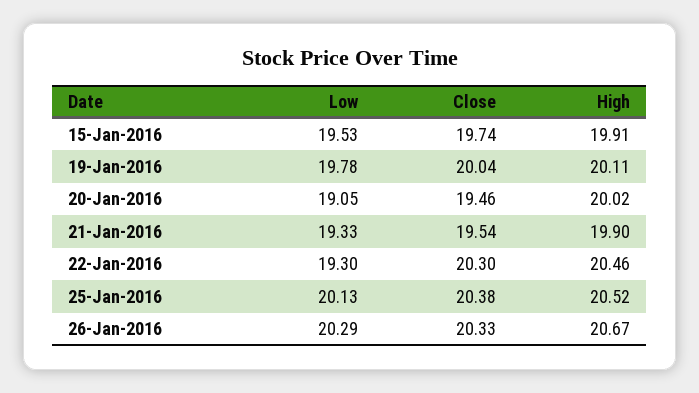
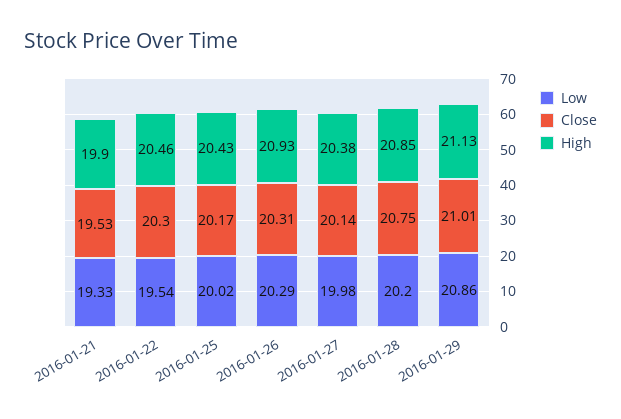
Low, 15-Jan-2016: 19.53 -> none
Close, 15-Jan-2016: 19.74 -> none
High, 15-Jan-2016: 19.91 -> none
Low, 19-Jan-2016: 19.78 -> none
Close, 19-Jan-2016: 20.04 -> none
High, 19-Jan-2016: 20.11 -> none
Low, 20-Jan-2016: 19.05 -> none
Close, 20-Jan-2016: 19.46 -> none
High, 20-Jan-2016: 20.02 -> none
Close, 21-Jan-2016: 19.54 -> 19.53
Low, 22-Jan-2016: 19.3 -> 19.54
Low, 25-Jan-2016: 20.13 -> 20.02
Close, 25-Jan-2016: 20.38 -> 20.17
High, 25-Jan-2016: 20.52 -> 20.43
Close, 26-Jan-2016: 20.33 -> 20.31
High, 26-Jan-2016: 20.67 -> 20.93
Low, 2016-01-27: none -> 19.98
Close, 2016-01-27: none -> 20.14
High, 2016-01-27: none -> 20.38
Low, 2016-01-28: none -> 20.2
Close, 2016-01-28: none -> 20.75
High, 2016-01-28: none -> 20.85
Low, 2016-01-29: none -> 20.86
Close, 2016-01-29: none -> 21.01
High, 2016-01-29: none -> 21.13

